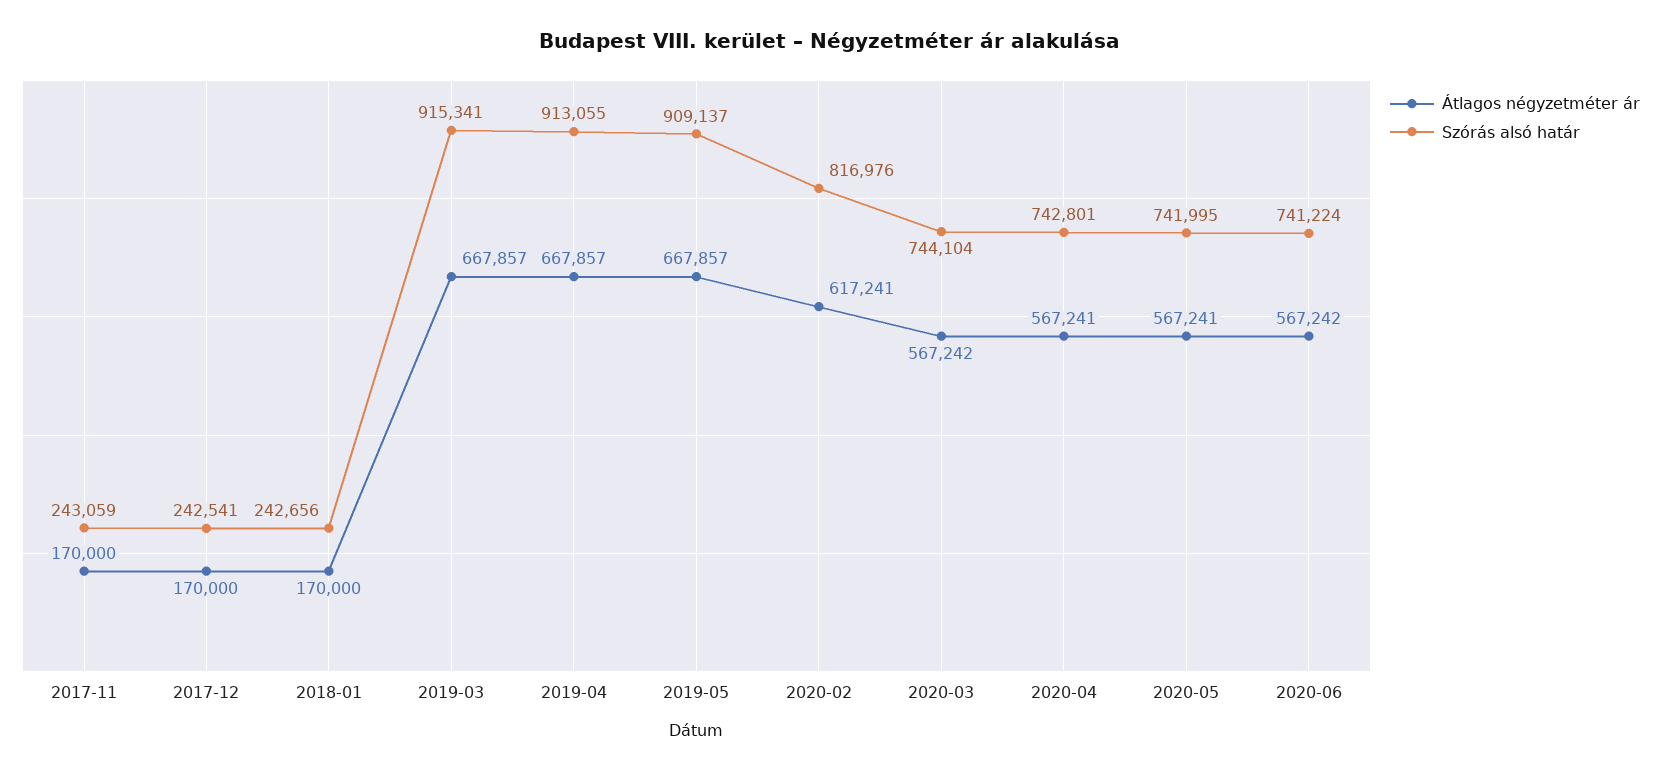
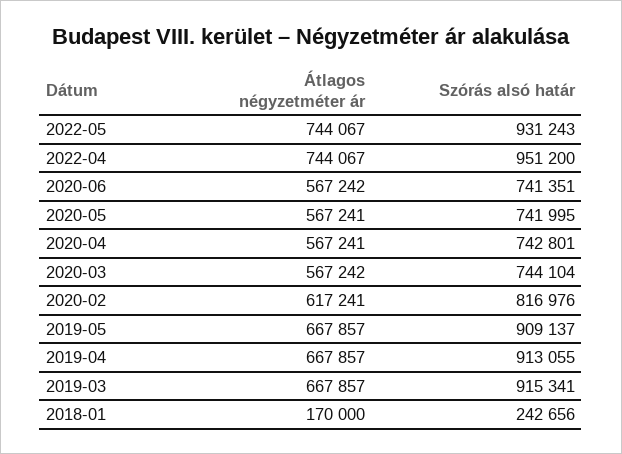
Átlagos négyzetméter ár, 2017-11: 170000 -> none
Szórás alsó határ, 2017-11: 243059 -> none
Átlagos négyzetméter ár, 2017-12: 170000 -> none
Szórás alsó határ, 2017-12: 242541 -> none
Szórás alsó határ, 2020-06: 741224 -> 741351
Átlagos négyzetméter ár, 2022-05: none -> 744067
Szórás alsó határ, 2022-05: none -> 931243
Átlagos négyzetméter ár, 2022-04: none -> 744067
Szórás alsó határ, 2022-04: none -> 951200

